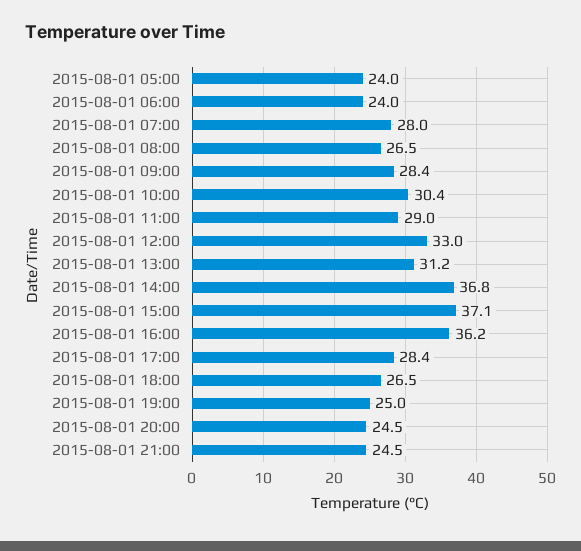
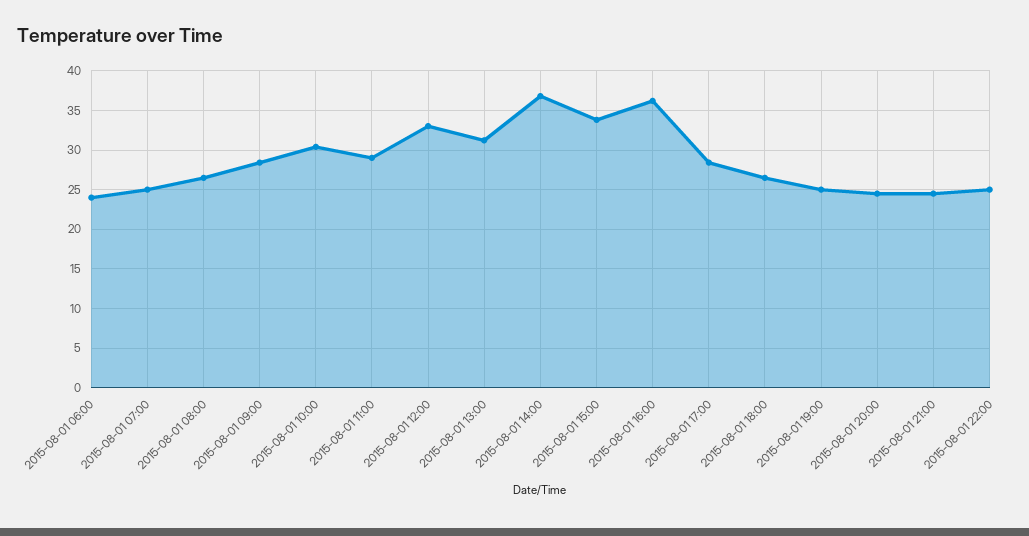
2015-08-01 05:00: 24 -> none
2015-08-01 07:00: 28 -> 25
2015-08-01 15:00: 37.1 -> 34
2015-08-01 22:00: none -> 25

